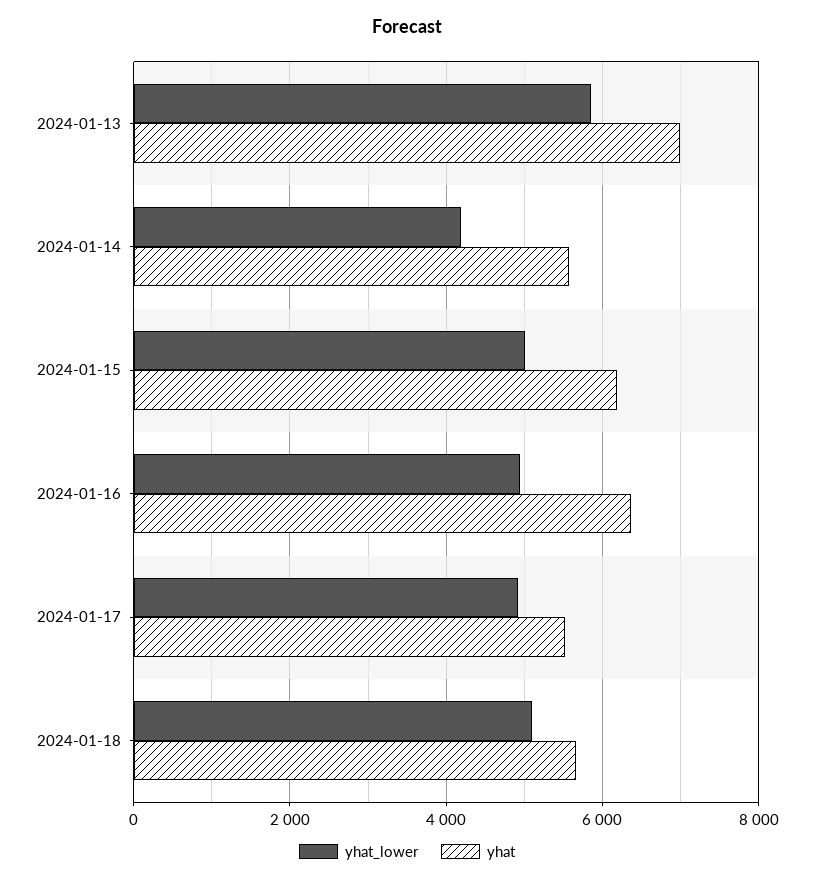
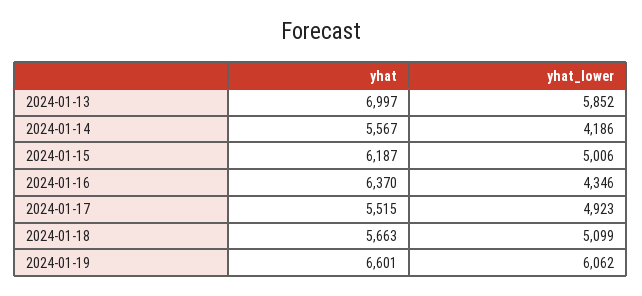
yhat_lower, 2024-01-16: 5000 -> 4346
yhat, 2024-01-19: none -> 6601
yhat_lower, 2024-01-19: none -> 6062

